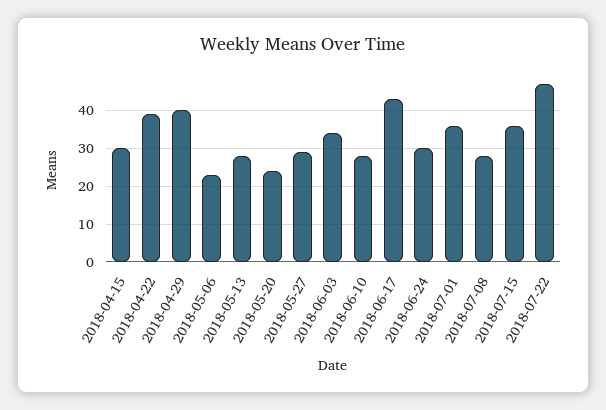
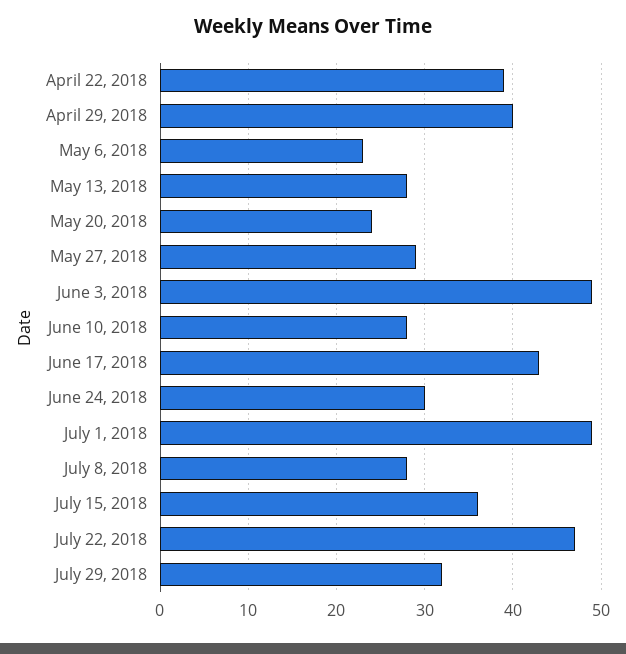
2018-04-15: 30 -> none
2018-06-03: 35 -> 49
2018-07-01: 35 -> 49
July 29, 2018: none -> 32

